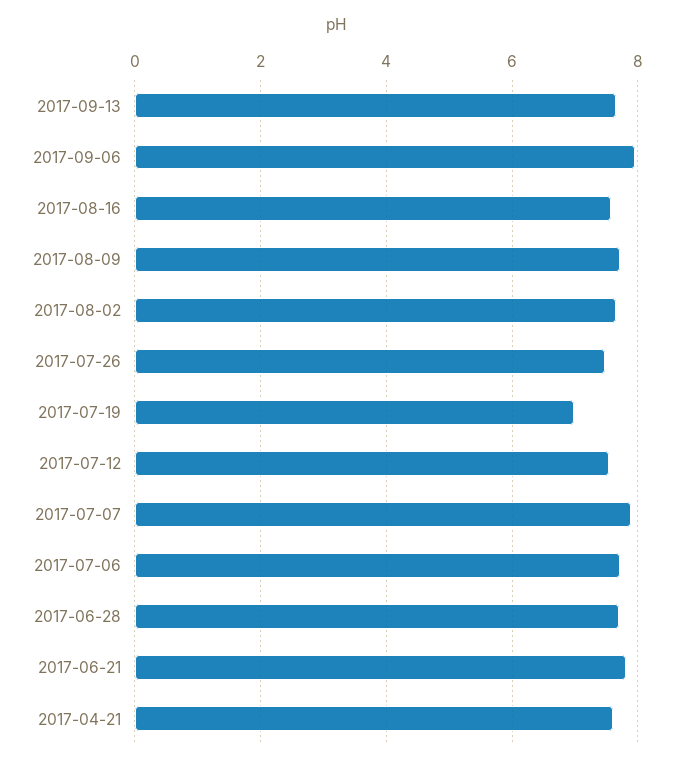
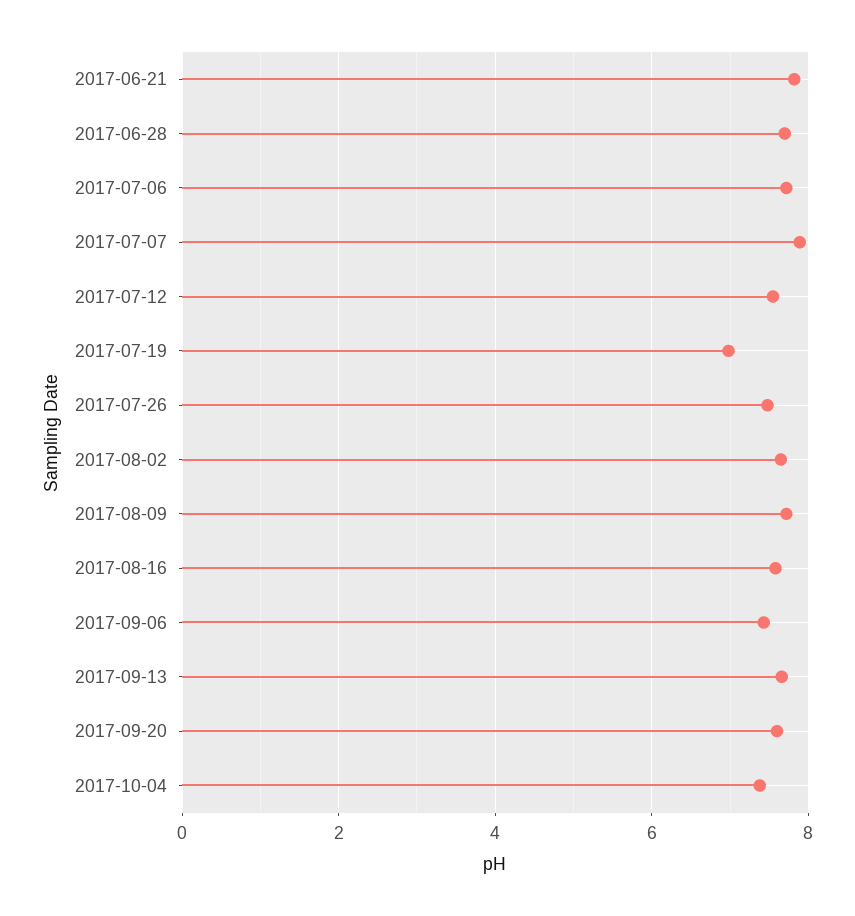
2017-09-06: 8 -> 7.4
2017-04-21: 7.6 -> none
2017-09-20: none -> 7.6
2017-10-04: none -> 7.4

